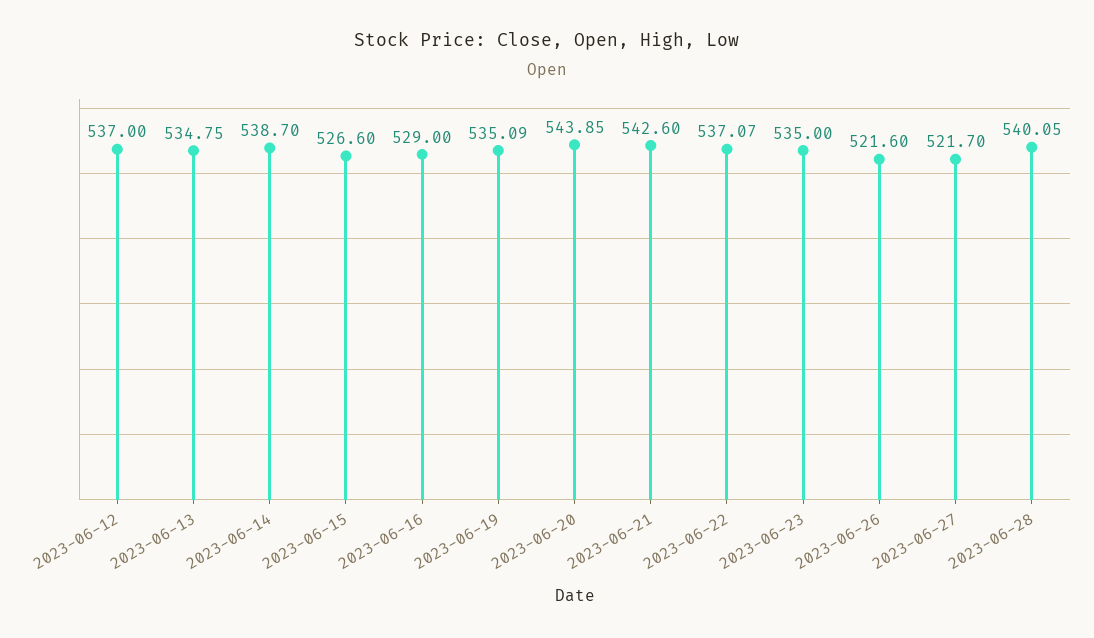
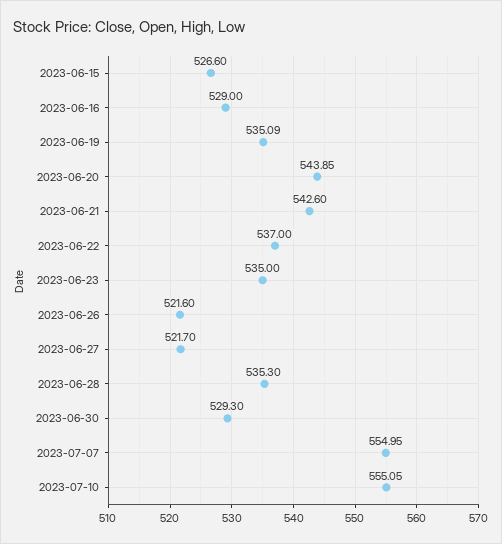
2023-06-12: 537 -> none
2023-06-13: 534.75 -> none
2023-06-14: 538.7 -> none
2023-06-22: 537.07 -> 537
2023-06-28: 540.05 -> 535.3
2023-06-30: none -> 529.3
2023-07-07: none -> 554.95
2023-07-10: none -> 555.05

